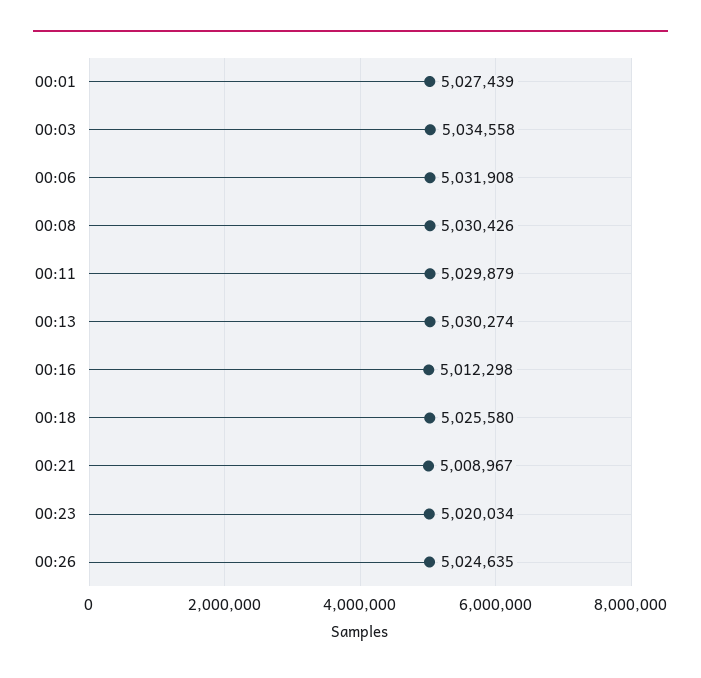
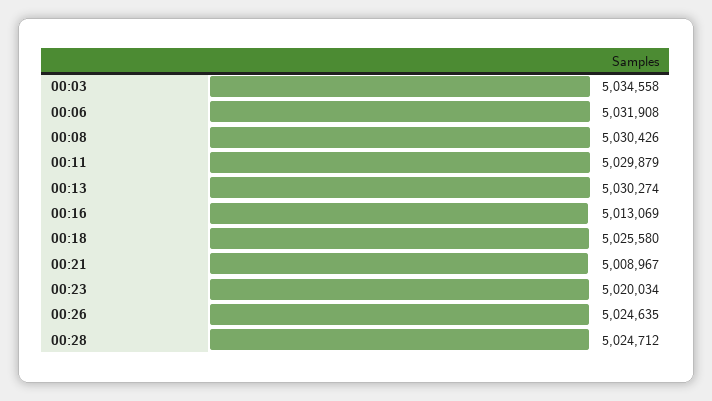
00:01: 5027439 -> none
00:16: 5012298 -> 5013069
00:28: none -> 5024712

